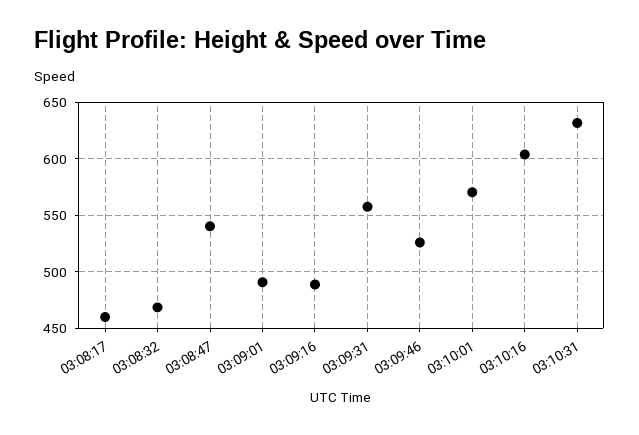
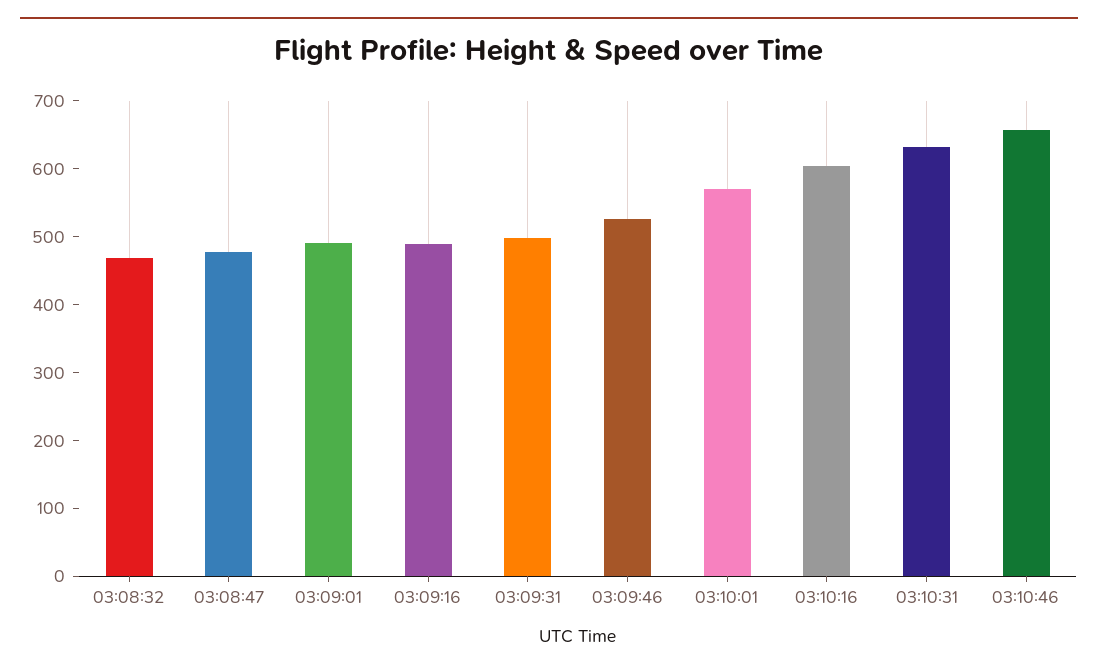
03:08:17: 460 -> none
03:08:47: 540 -> 480
03:09:31: 560 -> 500
03:10:46: none -> 660

